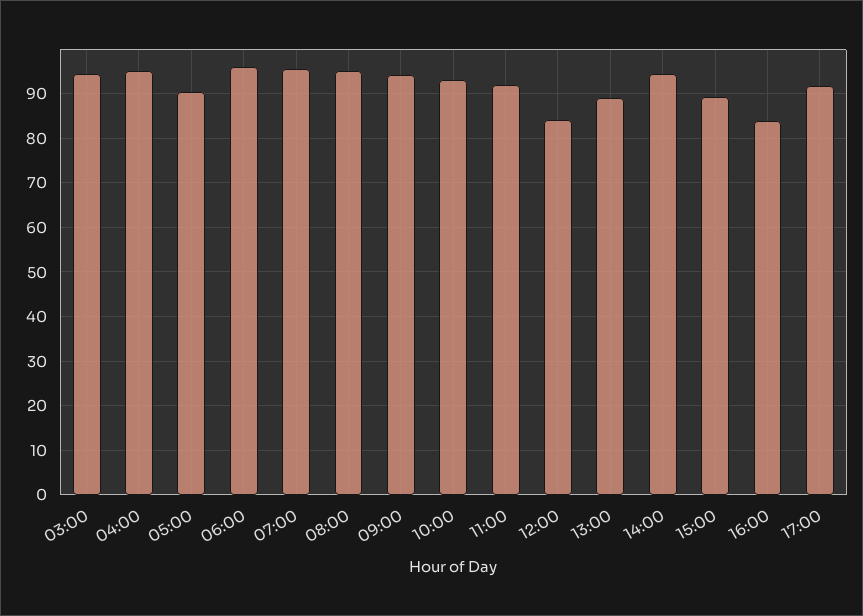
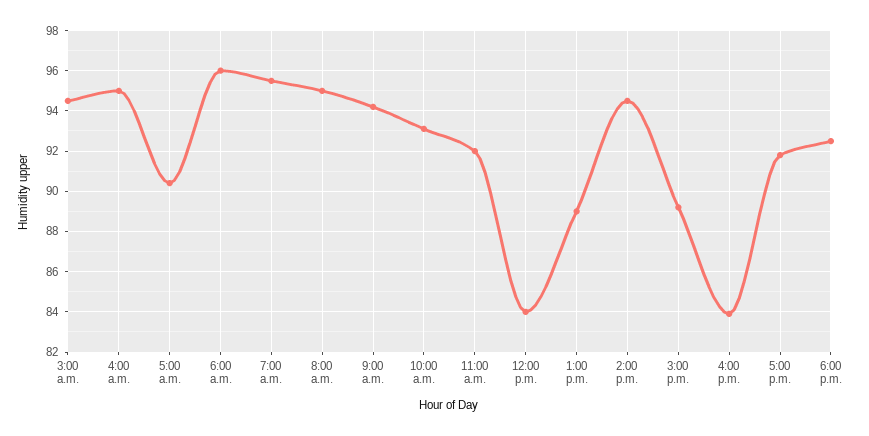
6:00 p.m.: none -> 92.5

